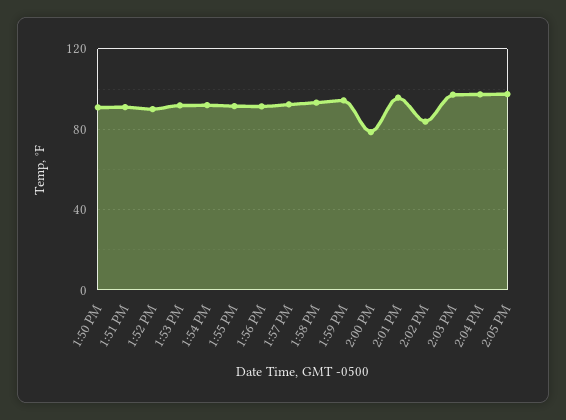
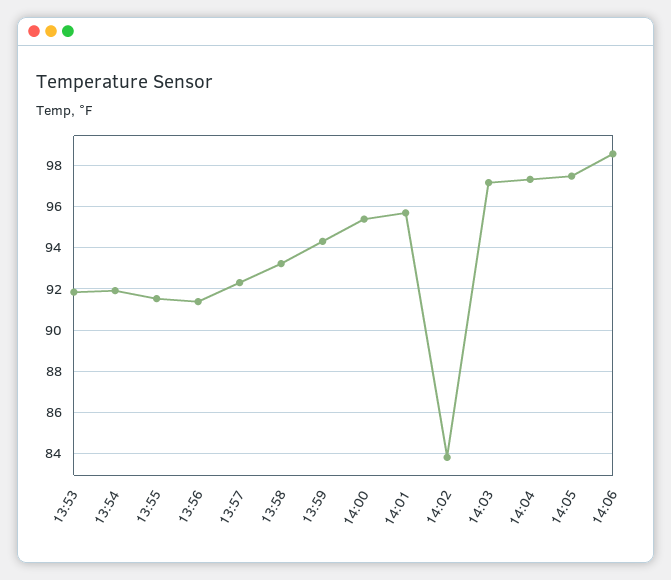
1:50 PM: 90 -> none
1:51 PM: 90 -> none
1:52 PM: 90 -> none
2:00 PM: 80 -> 95.5
14:06: none -> 98.5

